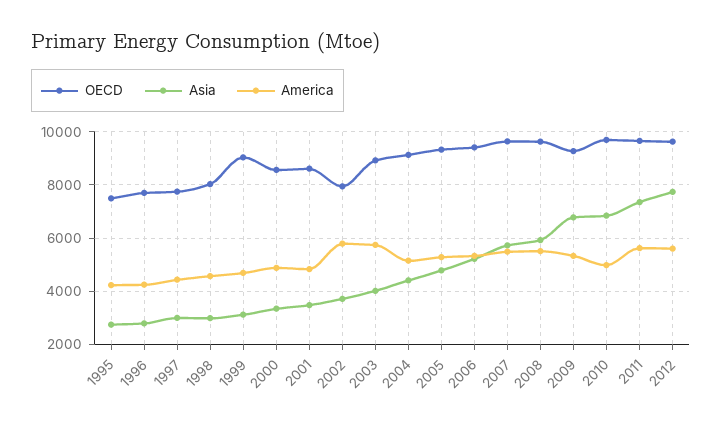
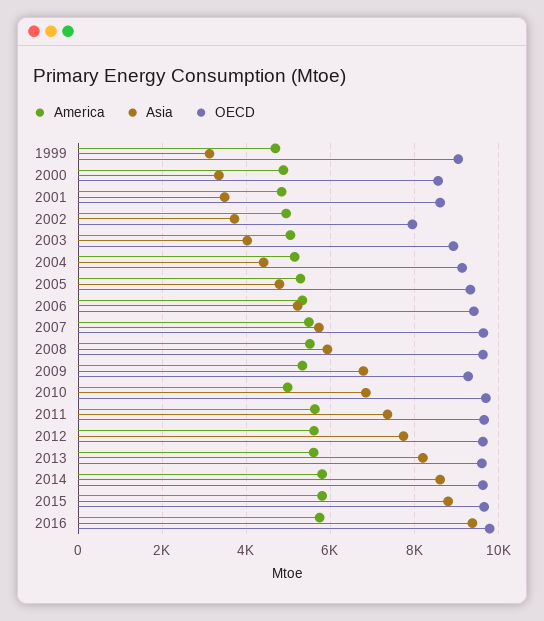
OECD, 1995: 7500 -> none
Asia, 1995: 2750 -> none
America, 1995: 4250 -> none
OECD, 1996: 7750 -> none
Asia, 1996: 2750 -> none
America, 1996: 4250 -> none
OECD, 1997: 7750 -> none
Asia, 1997: 3000 -> none
America, 1997: 4500 -> none
OECD, 1998: 8000 -> none
Asia, 1998: 3000 -> none
America, 1998: 4500 -> none
America, 2002: 5750 -> 5000
America, 2003: 5750 -> 5000
America, 2013: none -> 5600
Asia, 2013: none -> 8200
OECD, 2013: none -> 9600
America, 2014: none -> 5800
Asia, 2014: none -> 8600
OECD, 2014: none -> 9600
America, 2015: none -> 5800
Asia, 2015: none -> 8800
OECD, 2015: none -> 9600
America, 2016: none -> 5800
Asia, 2016: none -> 9400
OECD, 2016: none -> 9800

